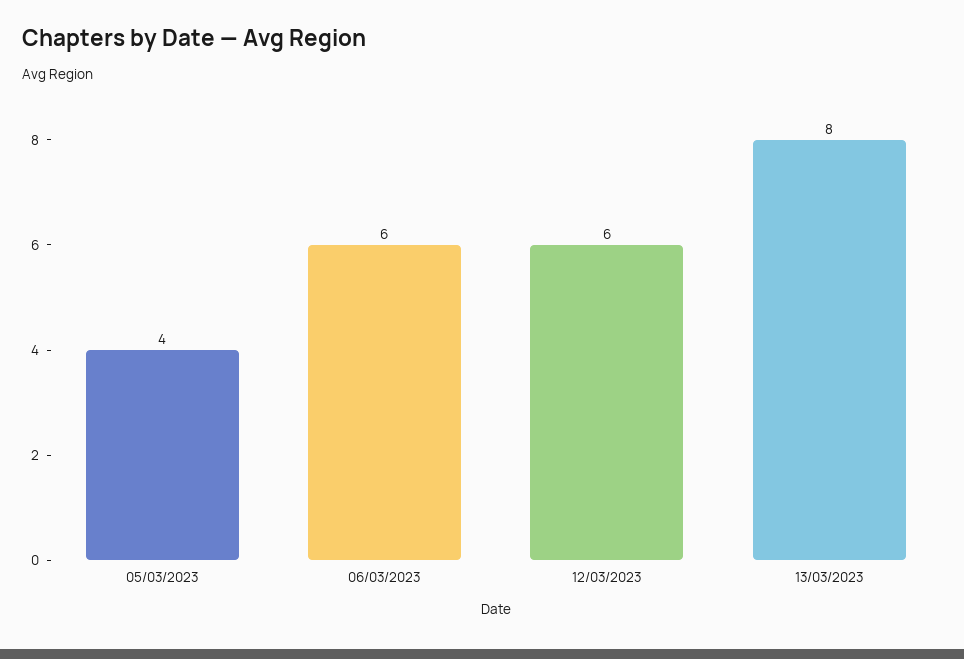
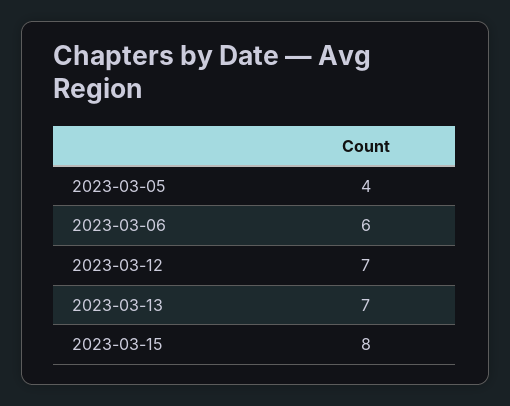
12/03/2023: 6 -> 7
13/03/2023: 8 -> 7
2023-03-15: none -> 8

